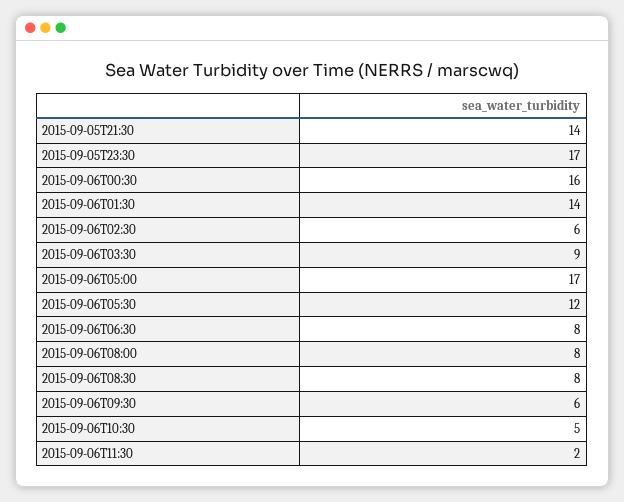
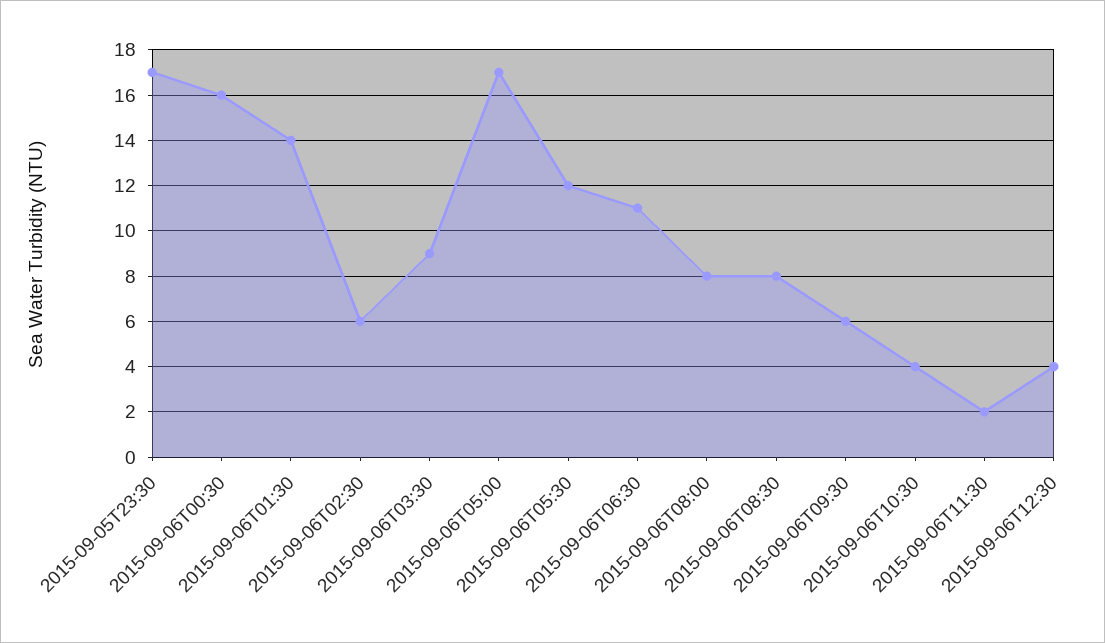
2015-09-05T21:30: 14 -> none
2015-09-06T06:30: 8 -> 11
2015-09-06T10:30: 5 -> 4
2015-09-06T12:30: none -> 4

